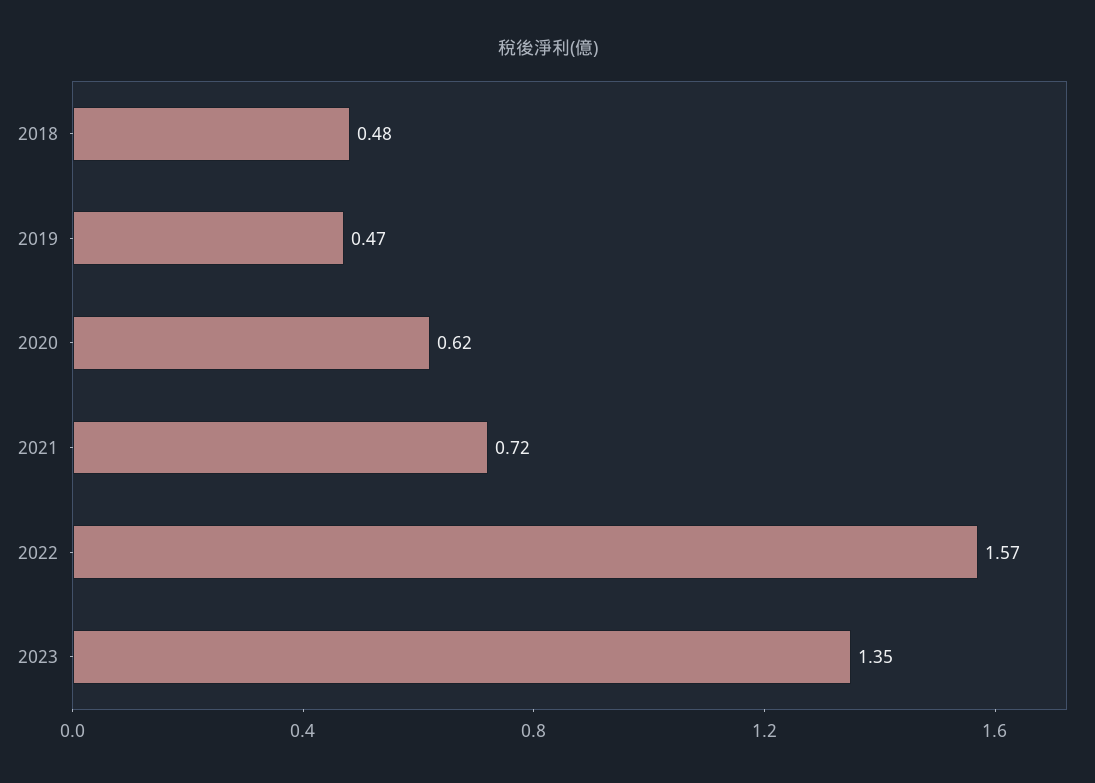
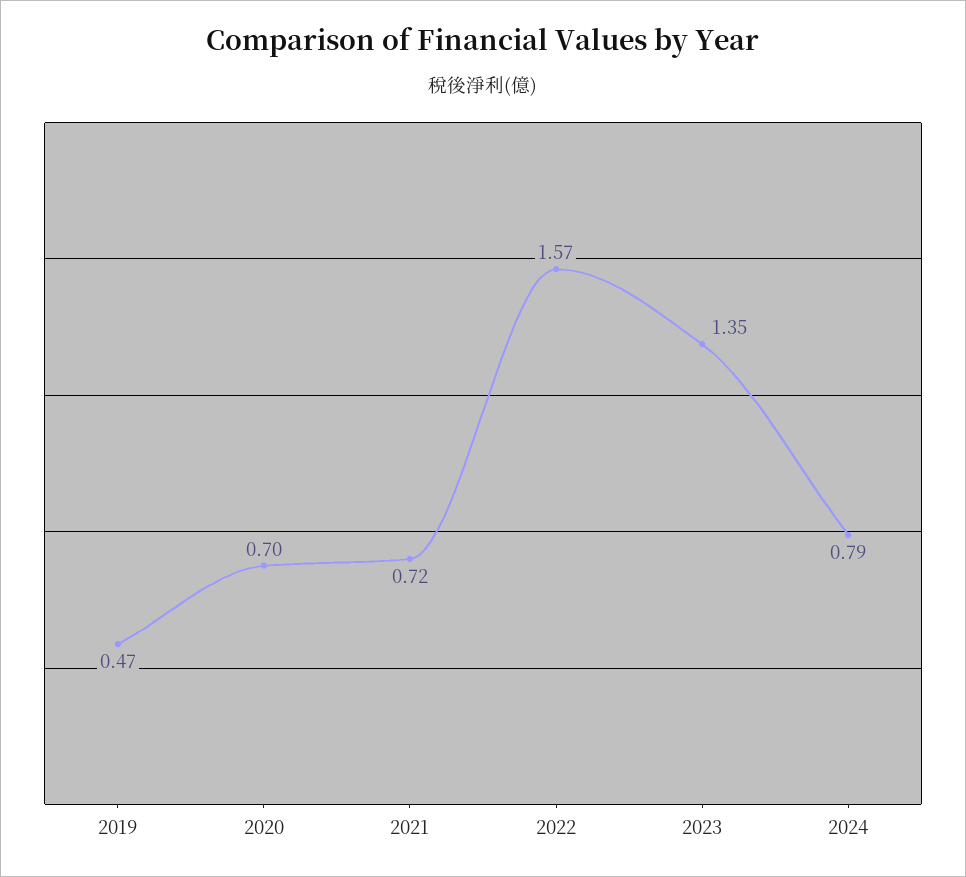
2018: 0.48 -> none
2020: 0.62 -> 0.7
2024: none -> 0.79

